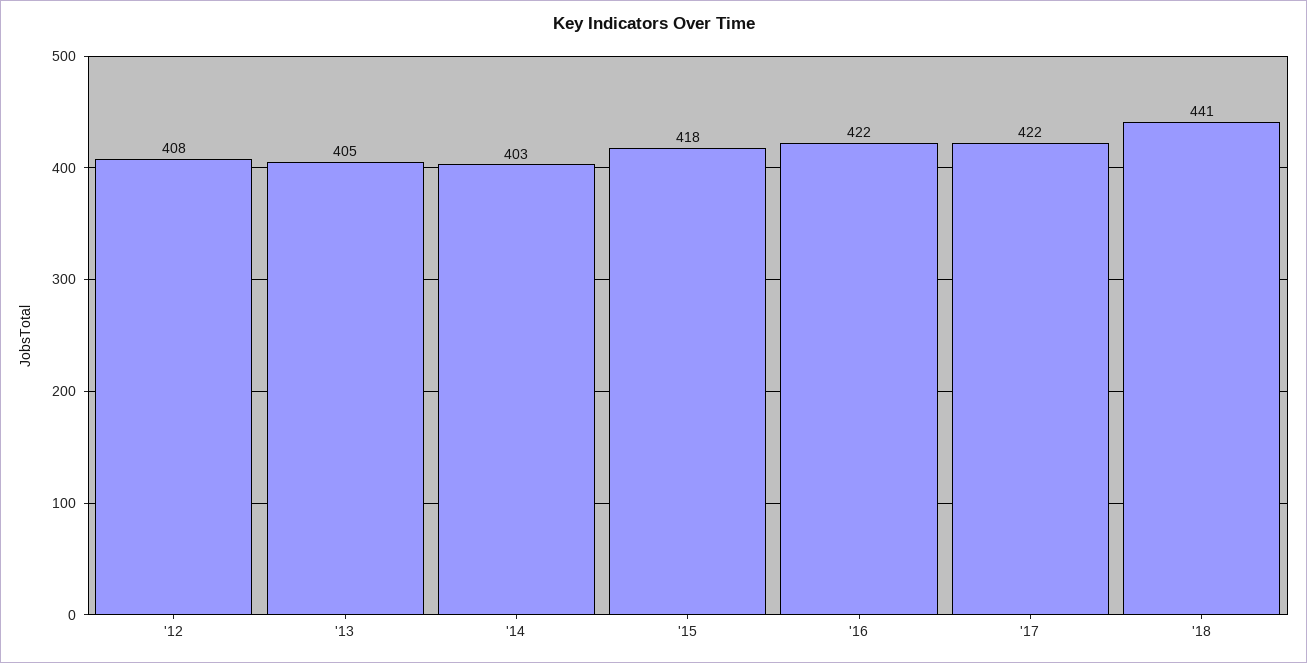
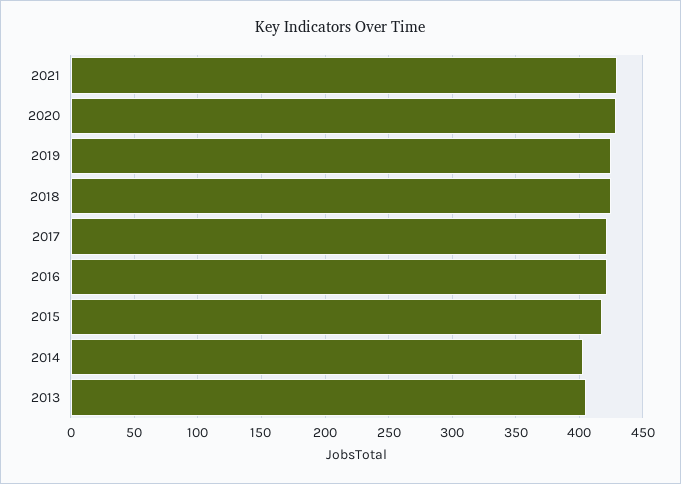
'12: 408 -> none
'18: 441 -> 425
2021: none -> 430
2020: none -> 430
2019: none -> 425

